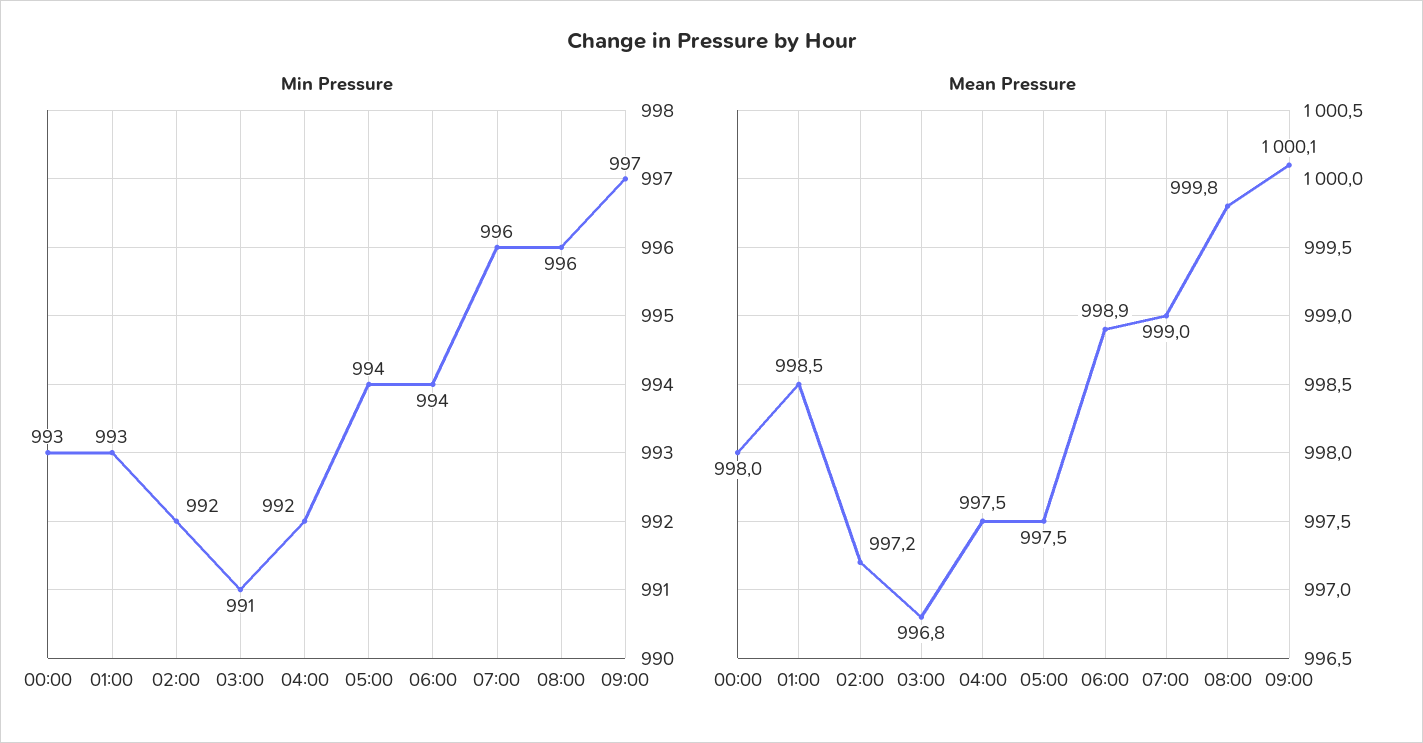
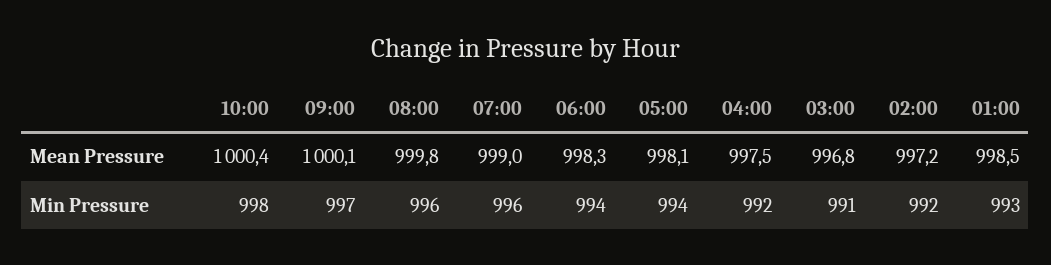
Min Pressure, 00:00: 993 -> none
Mean Pressure, 00:00: 998 -> none
Mean Pressure, 05:00: 997.5 -> 998.1
Mean Pressure, 06:00: 998.9 -> 998.3
Mean Pressure, 10:00: none -> 1000.4
Min Pressure, 10:00: none -> 998

